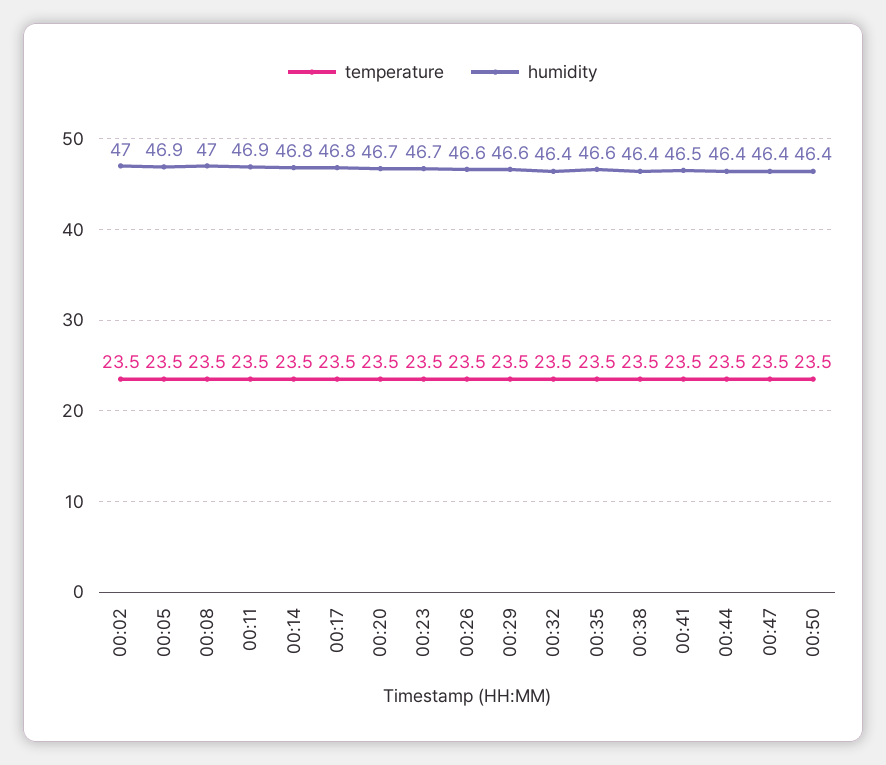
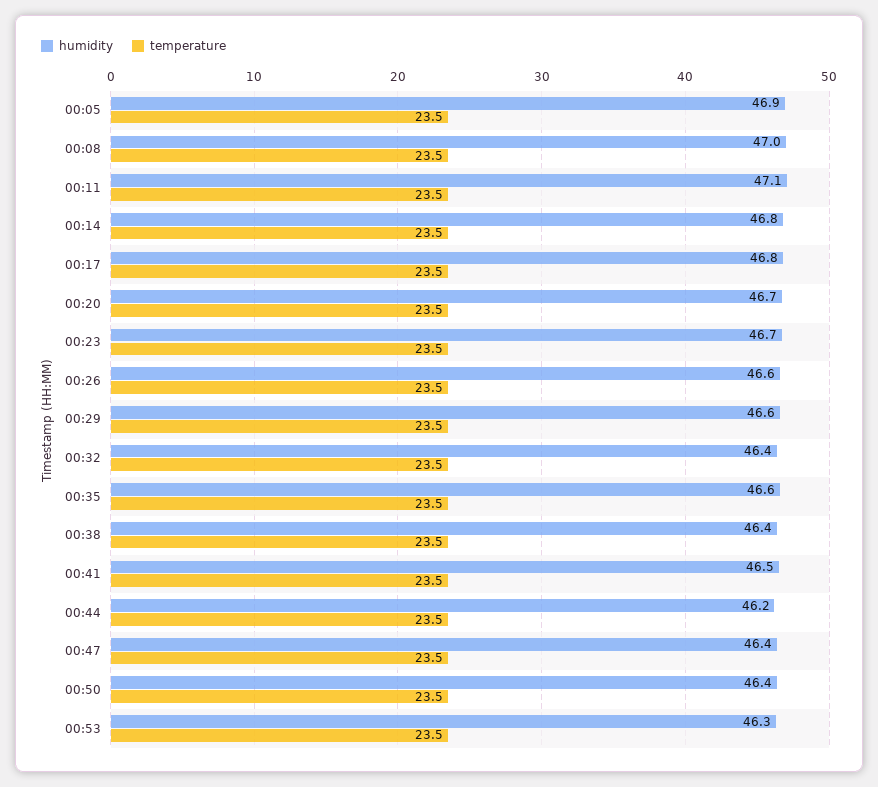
temperature, 00:02: 23.5 -> none
humidity, 00:02: 47 -> none
humidity, 00:11: 46.9 -> 47.1
humidity, 00:44: 46.4 -> 46.2
humidity, 00:53: none -> 46.3
temperature, 00:53: none -> 23.5

